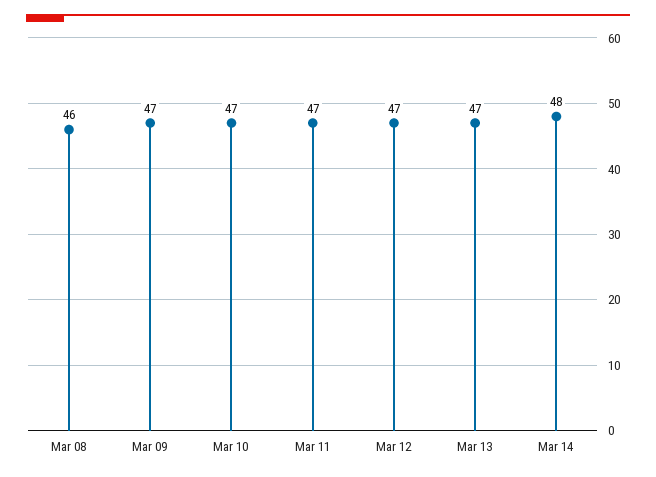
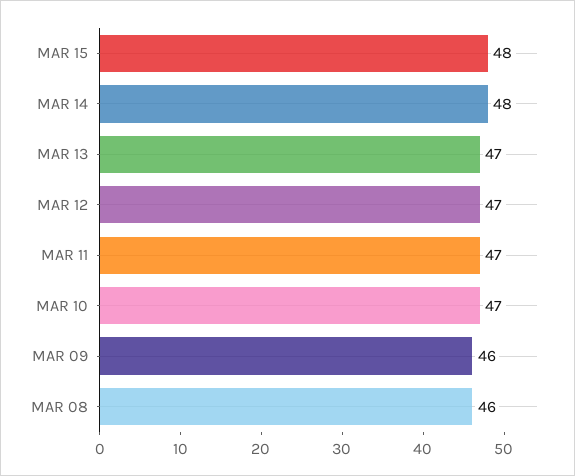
Mar 09: 47 -> 46
MAR 15: none -> 48

